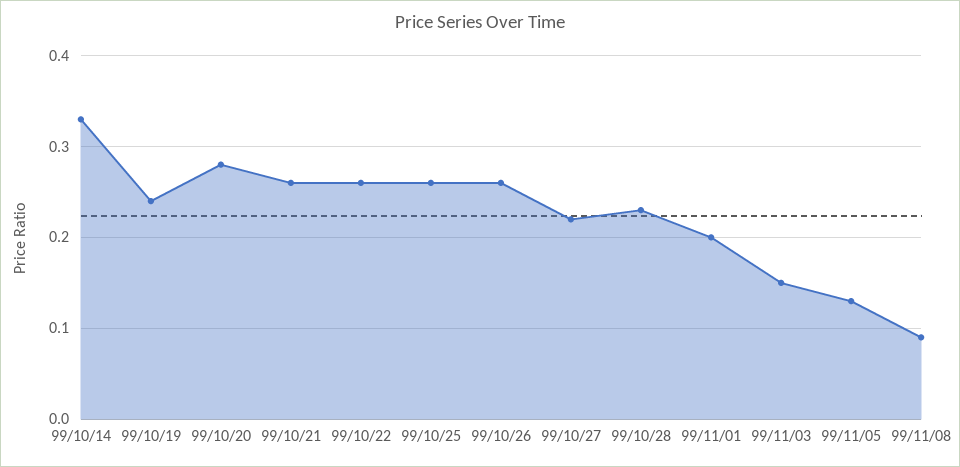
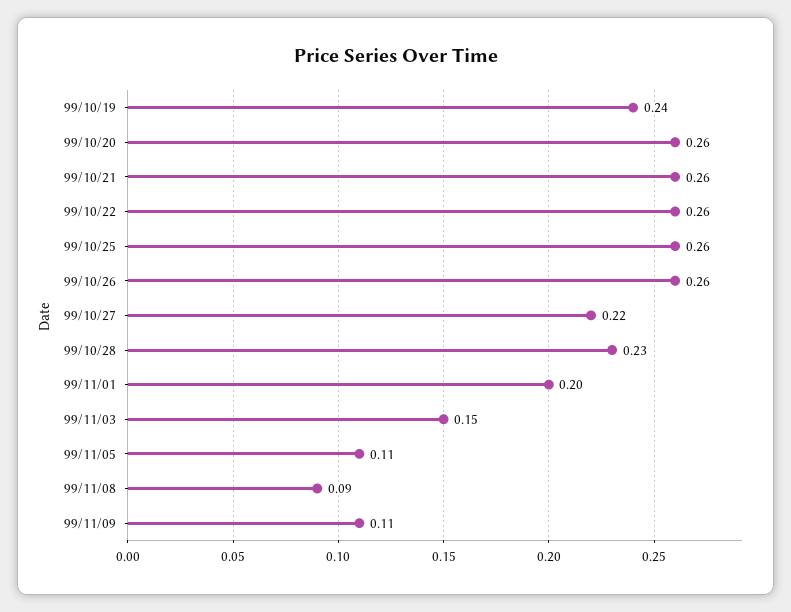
99/10/14: 0.33 -> none
99/10/20: 0.28 -> 0.26
99/11/05: 0.13 -> 0.11
99/11/09: none -> 0.11

